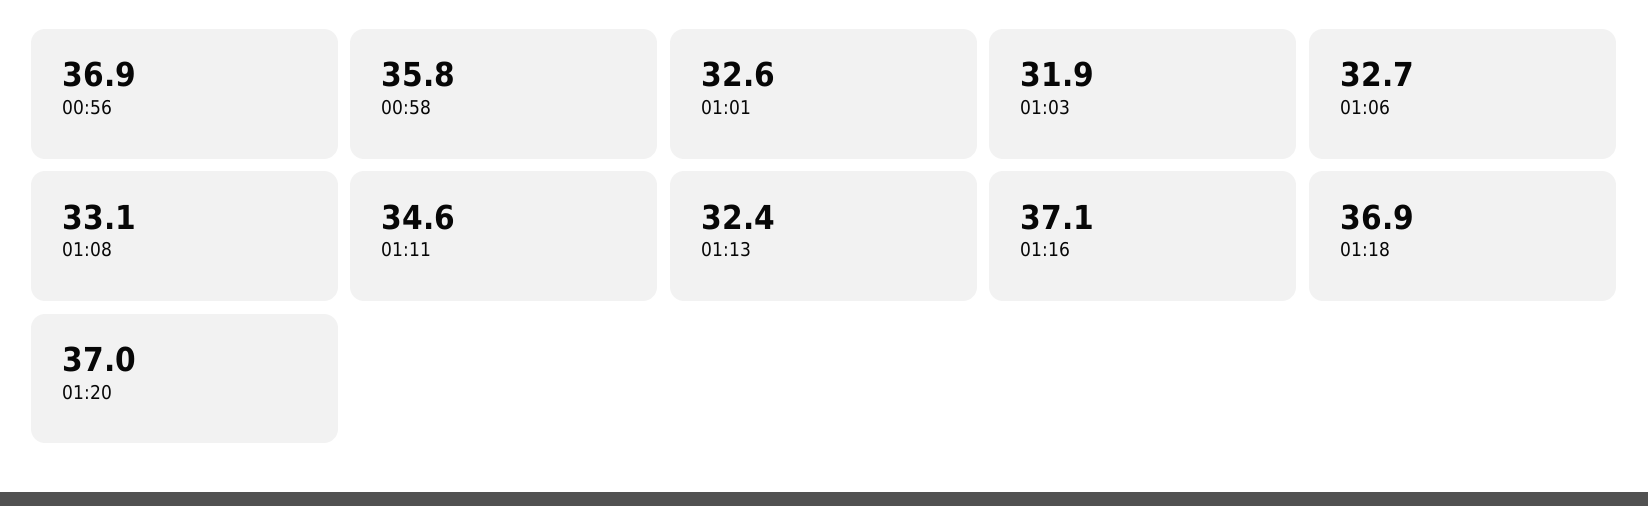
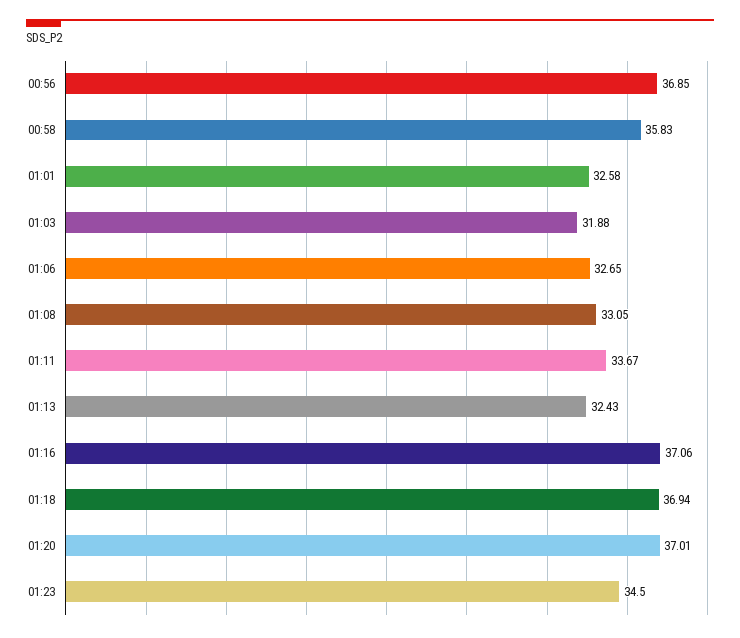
01:11: 34.6 -> 33.67
01:23: none -> 34.5

